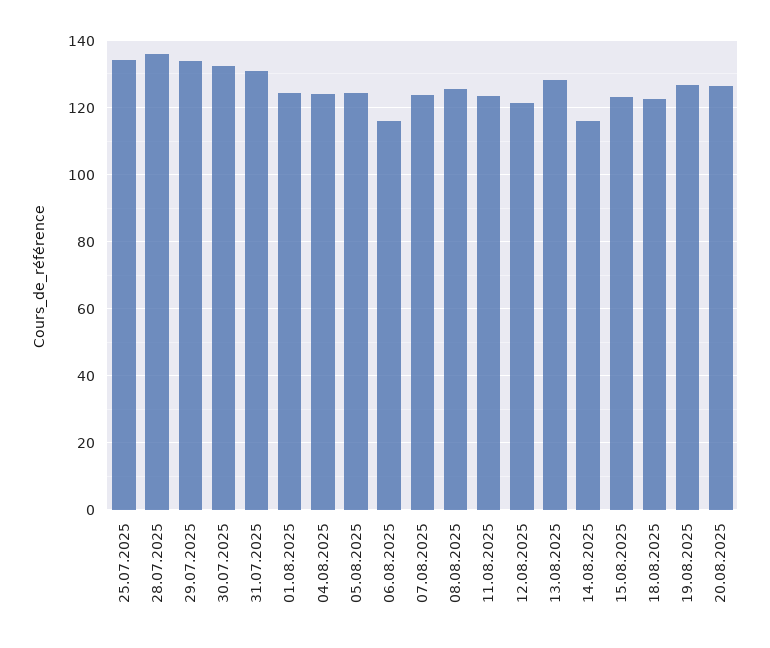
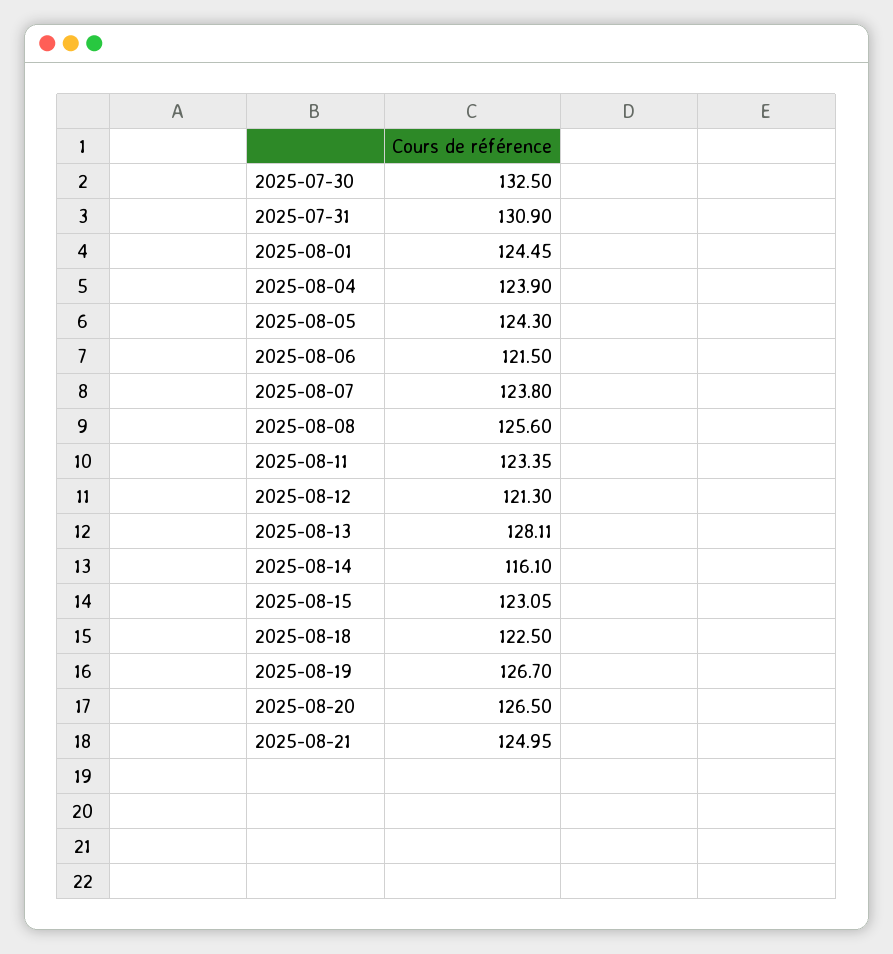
25.07.2025: 134 -> none
28.07.2025: 136 -> none
29.07.2025: 134 -> none
06.08.2025: 116 -> 121.5
2025-08-21: none -> 124.95

